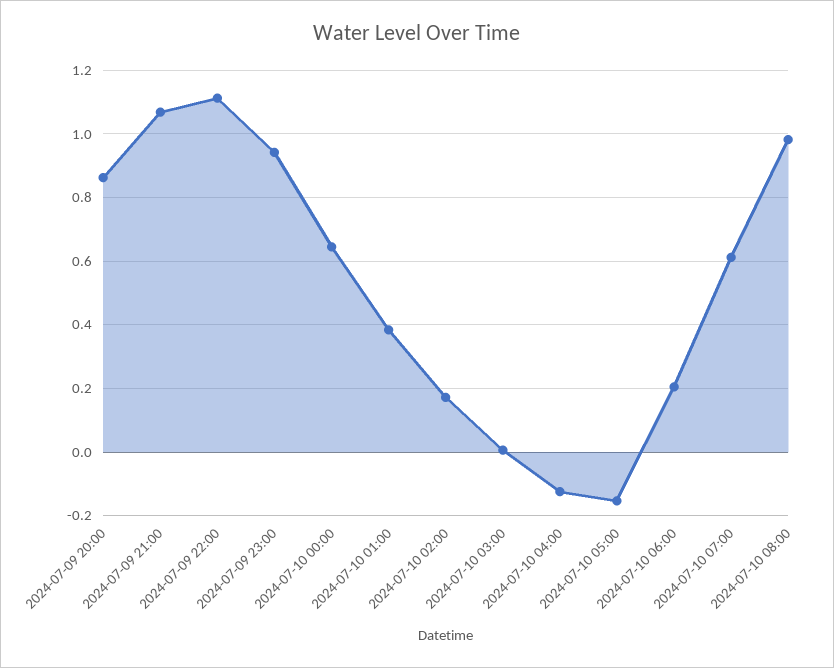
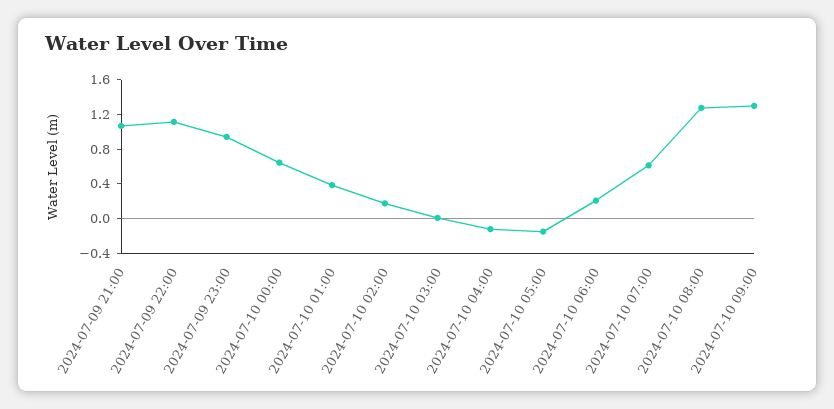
2024-07-09 20:00: 0.86 -> none
2024-07-10 08:00: 0.98 -> 1.3
2024-07-10 09:00: none -> 1.3

